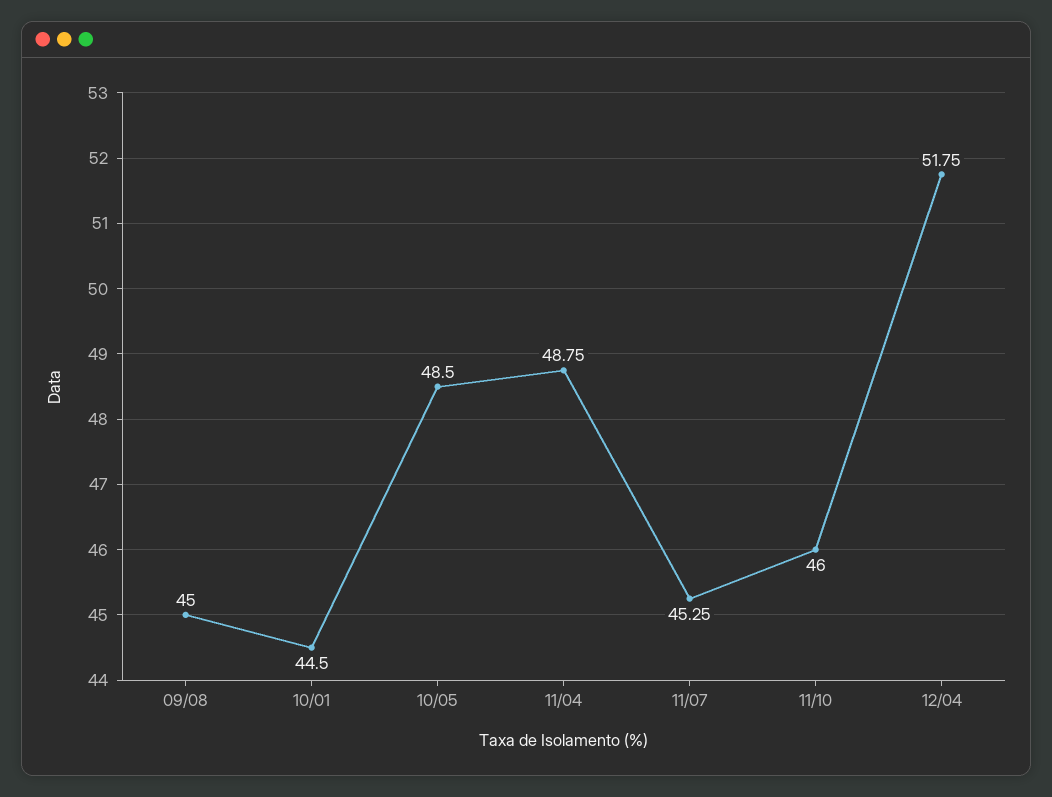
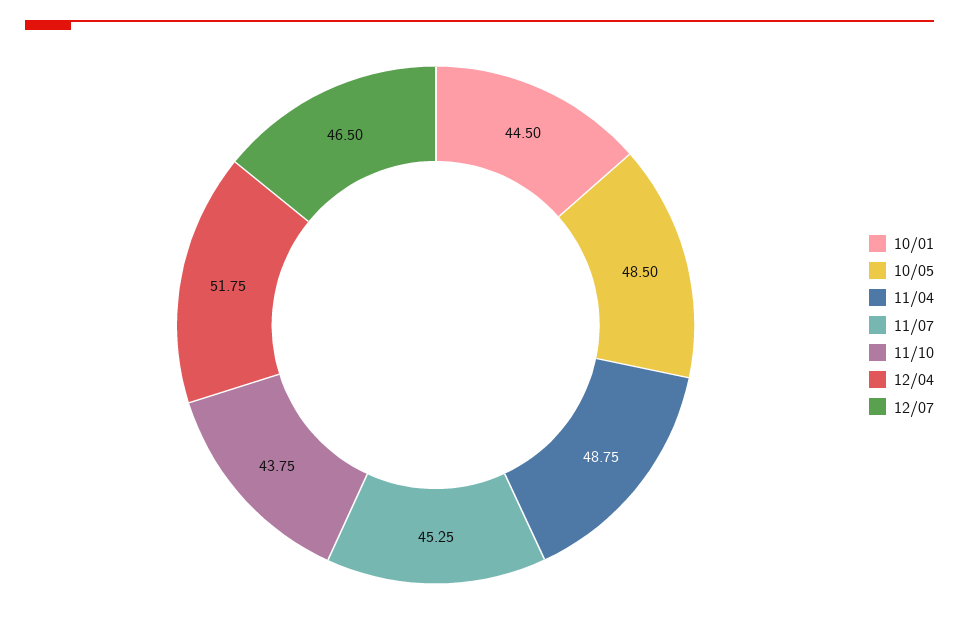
09/08: 45 -> none
11/10: 46 -> 43.75
12/07: none -> 46.5

